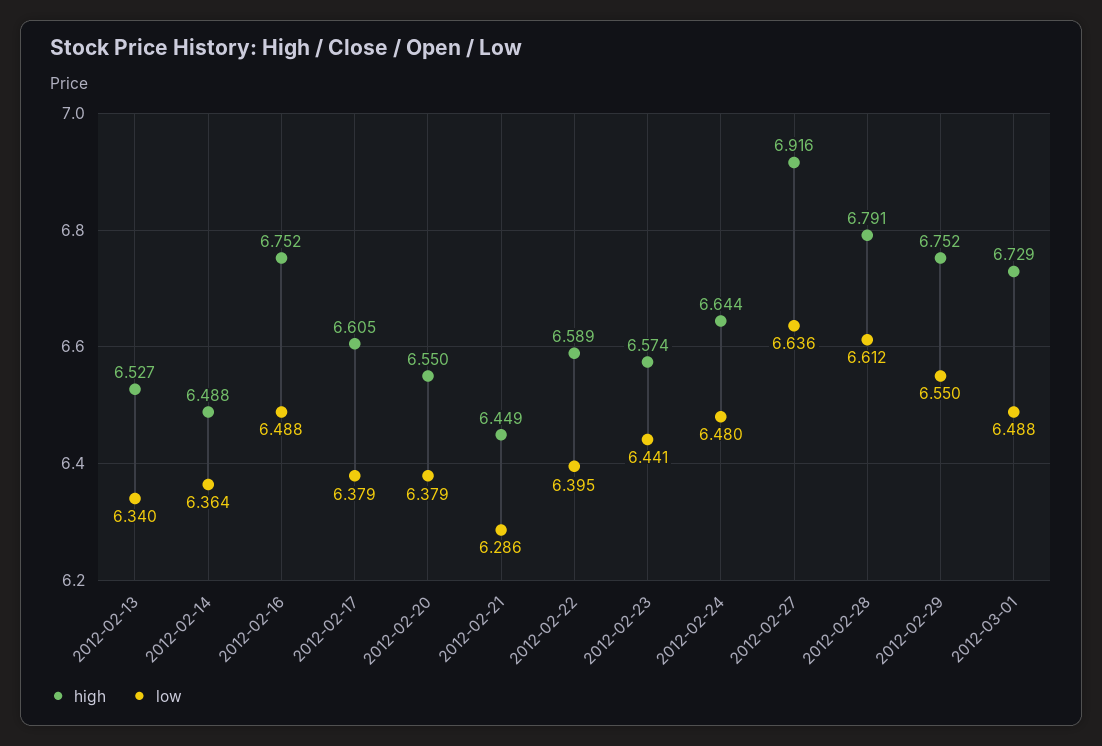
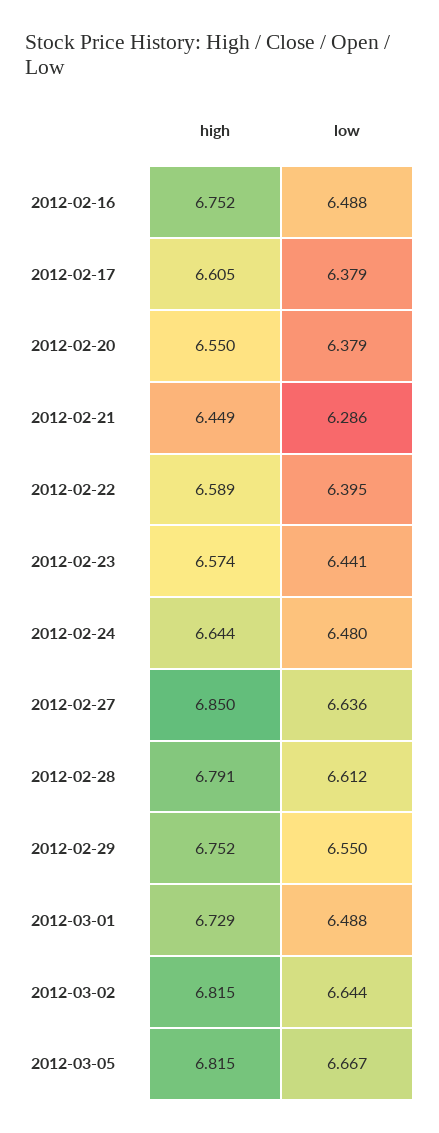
high, 2012-02-13: 6.527 -> none
low, 2012-02-13: 6.34 -> none
high, 2012-02-14: 6.488 -> none
low, 2012-02-14: 6.364 -> none
high, 2012-02-27: 6.916 -> 6.85
high, 2012-03-02: none -> 6.815
low, 2012-03-02: none -> 6.644
high, 2012-03-05: none -> 6.815
low, 2012-03-05: none -> 6.667

